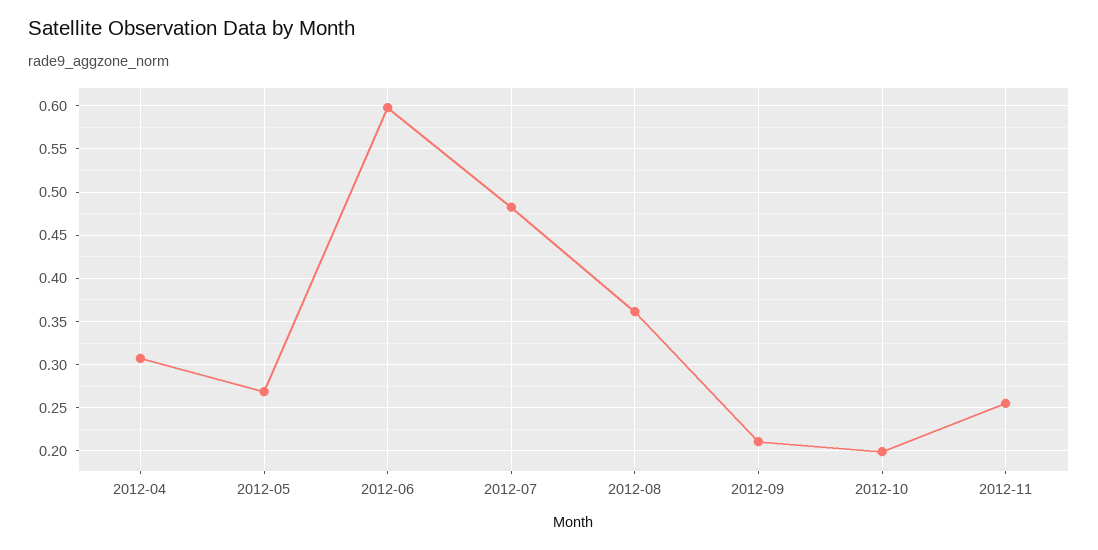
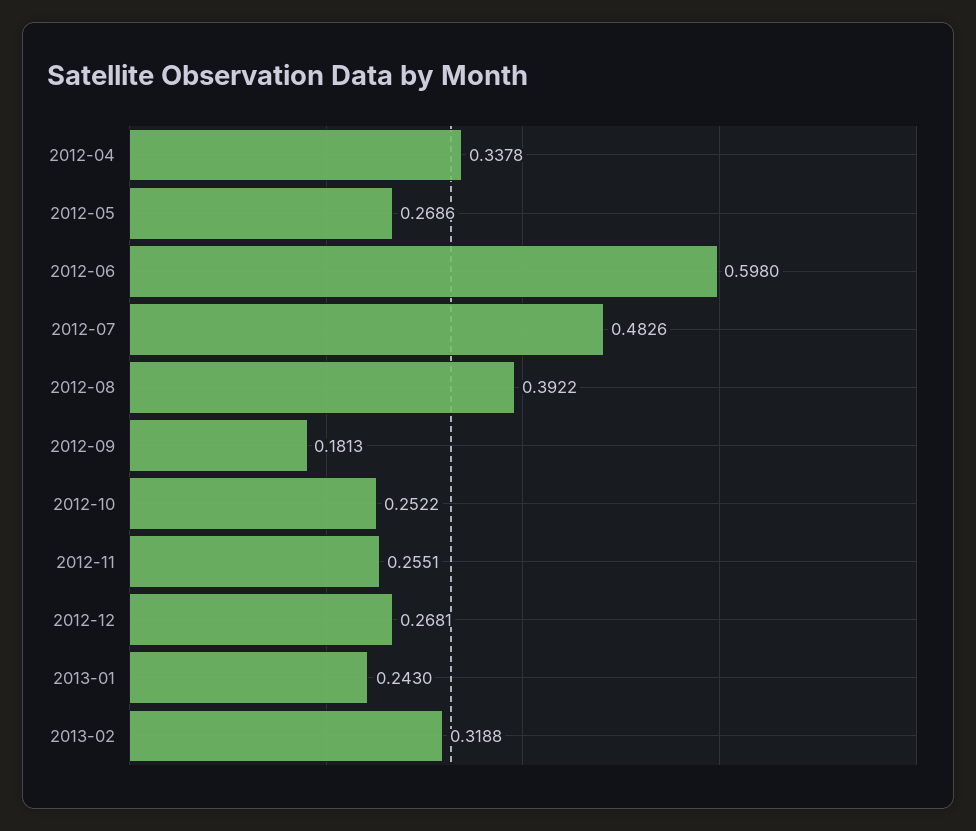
2012-04: 0.31 -> 0.3378
2012-08: 0.36 -> 0.3922
2012-09: 0.21 -> 0.1813
2012-10: 0.2 -> 0.2522
2012-12: none -> 0.2681
2013-01: none -> 0.243
2013-02: none -> 0.3188

